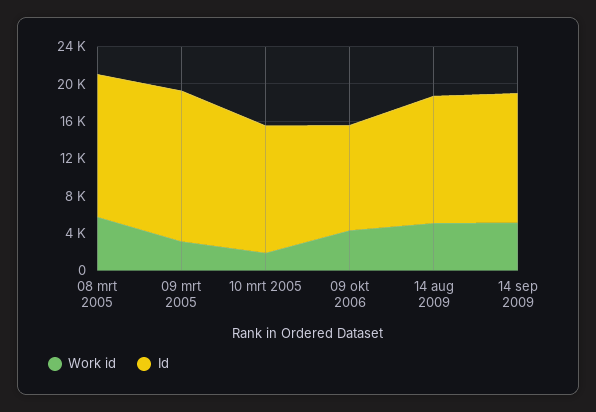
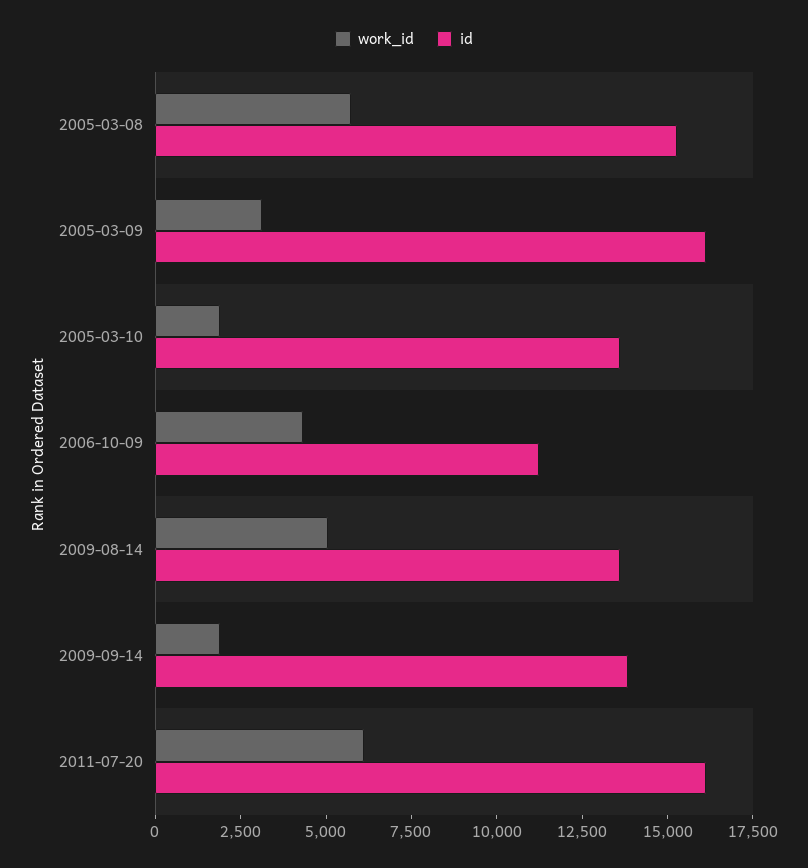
Work id, 14 sep 2009: 5000 -> 2000
Work id, 2011-07-20: none -> 6000
Id, 2011-07-20: none -> 16000

